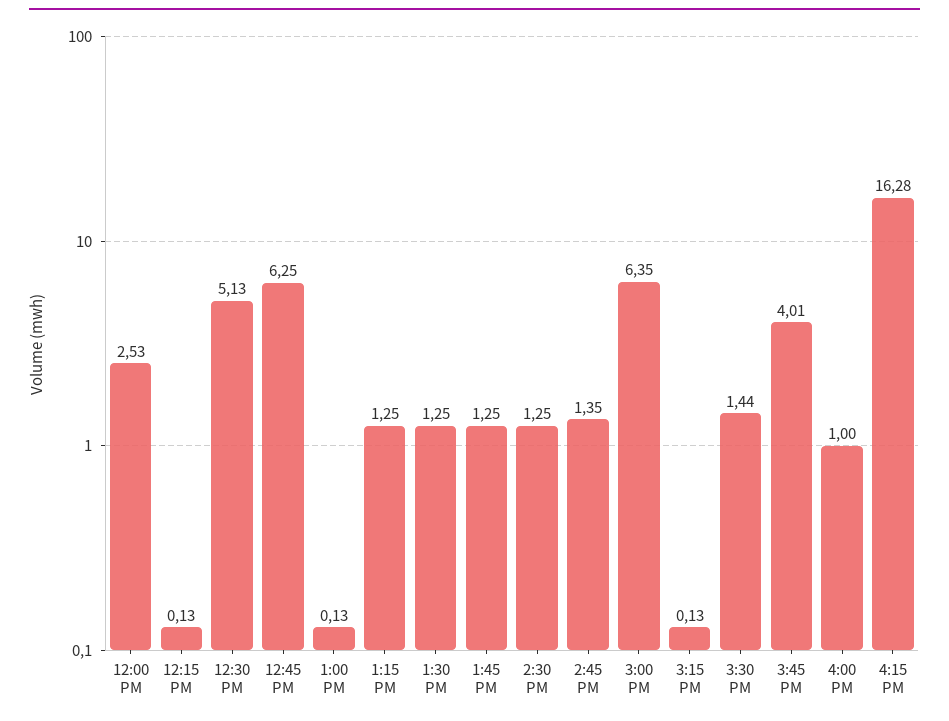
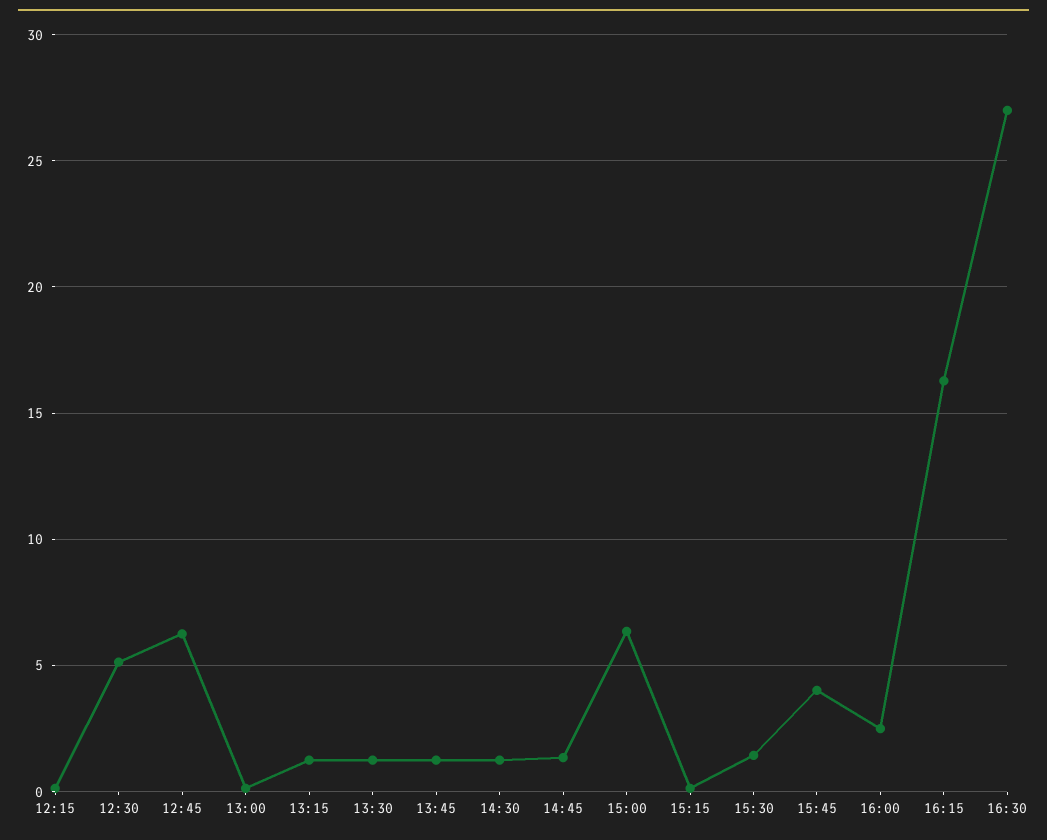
12:00 PM: 2.53 -> none
4:00 PM: 1 -> 2.5
16:30: none -> 27

